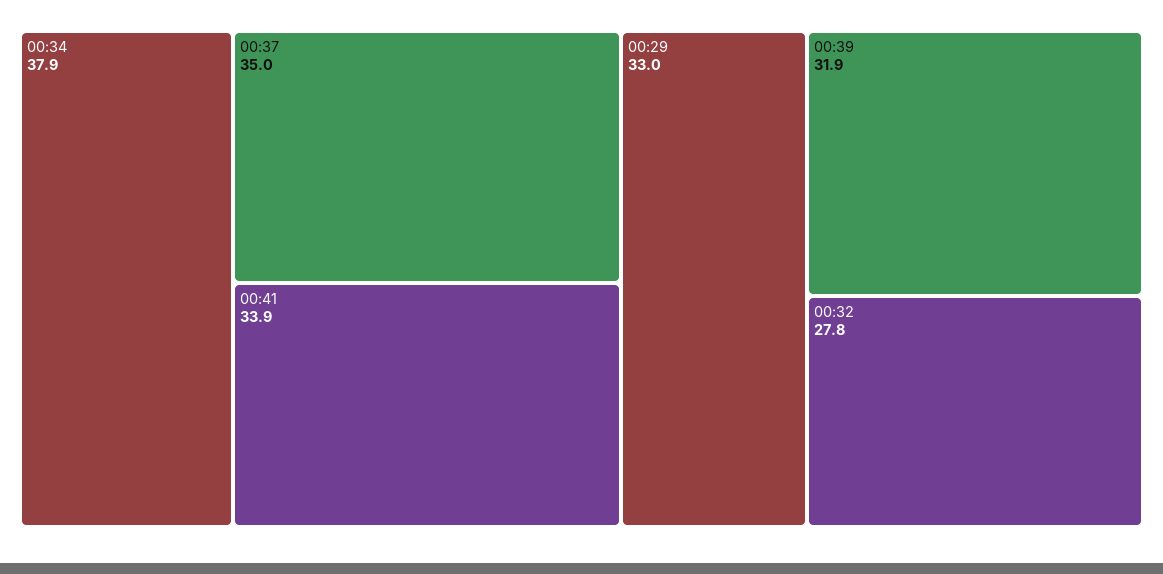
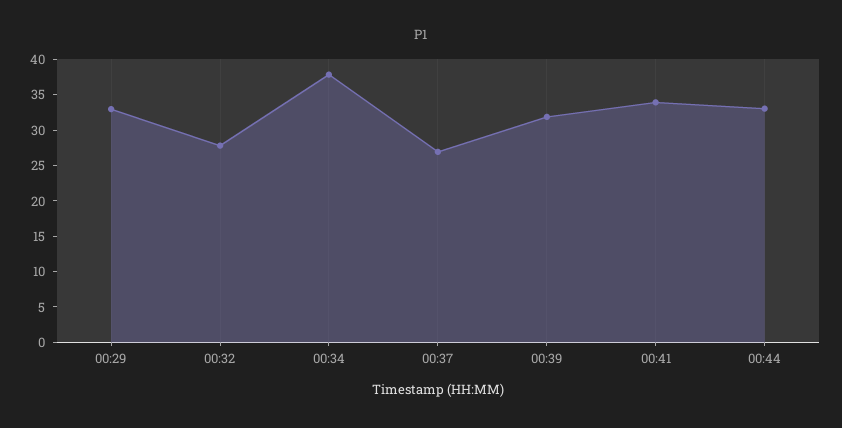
00:37: 35 -> 27.5
00:44: none -> 32.5

